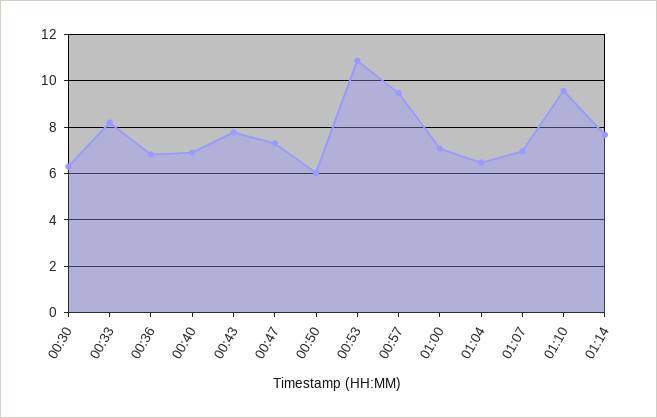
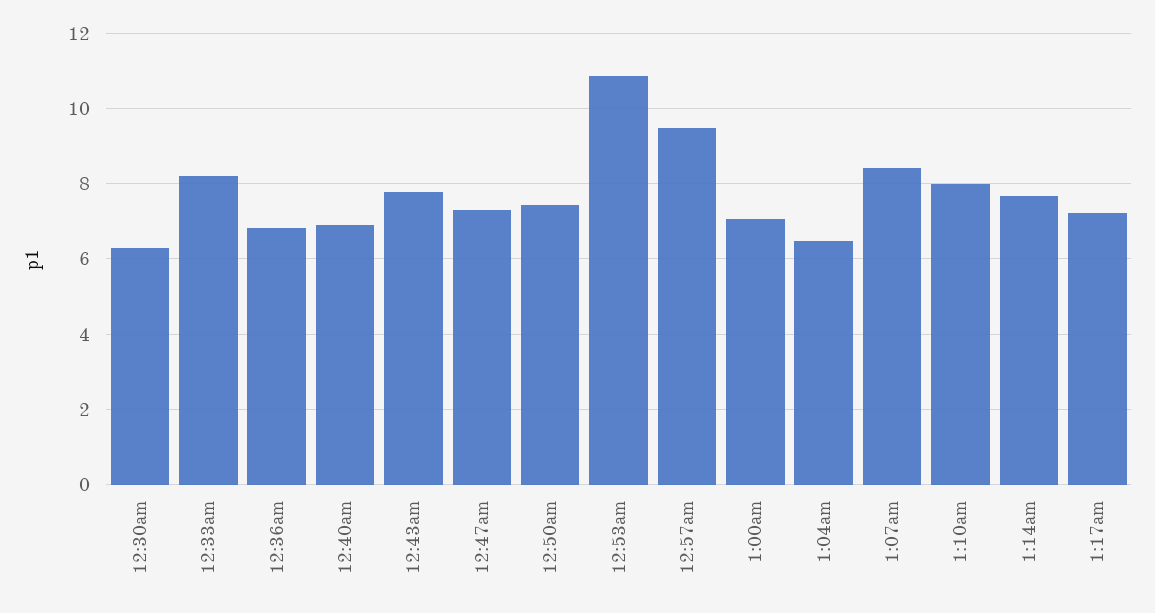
00:50: 6 -> 7.4
01:07: 7 -> 8.4
01:10: 9.5 -> 8
1:17am: none -> 7.2

